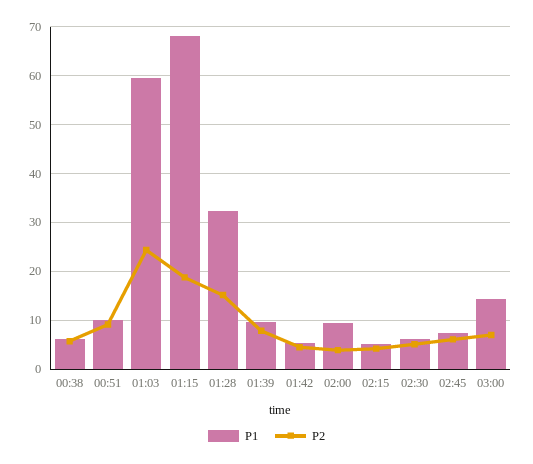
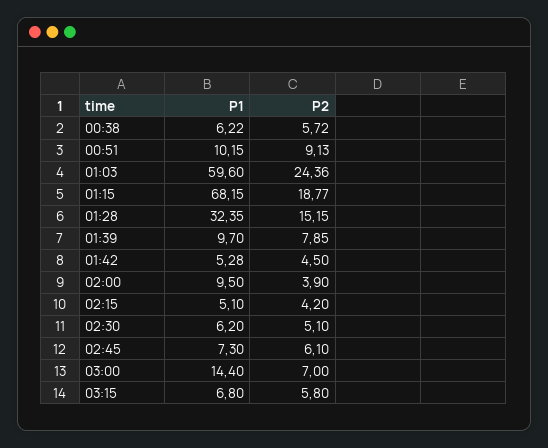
P1, 03:15: none -> 6.8
P2, 03:15: none -> 5.8

